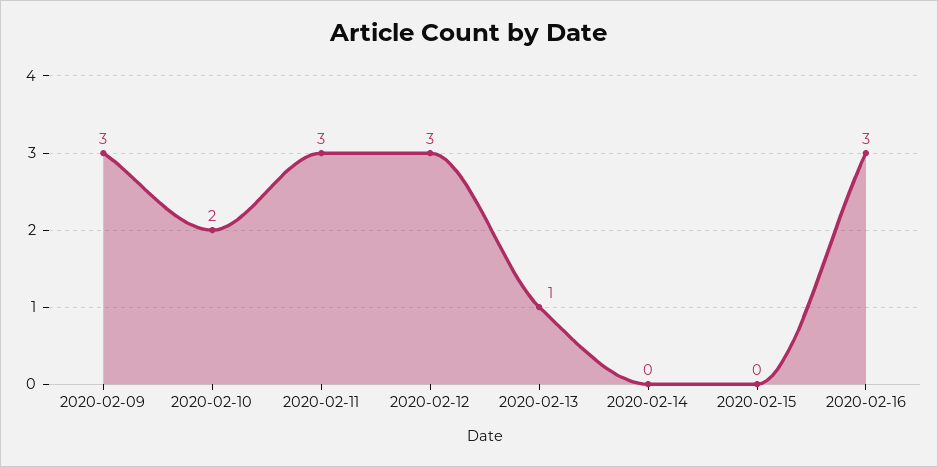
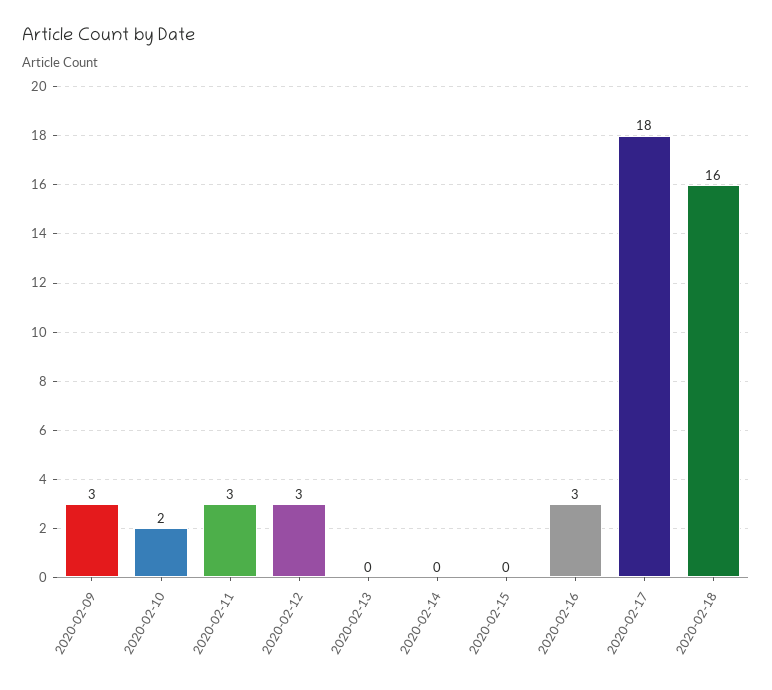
2020-02-13: 1 -> 0
2020-02-17: none -> 18
2020-02-18: none -> 16

